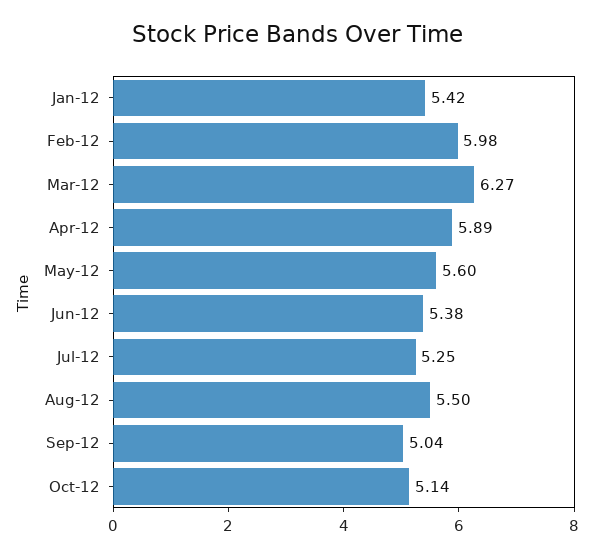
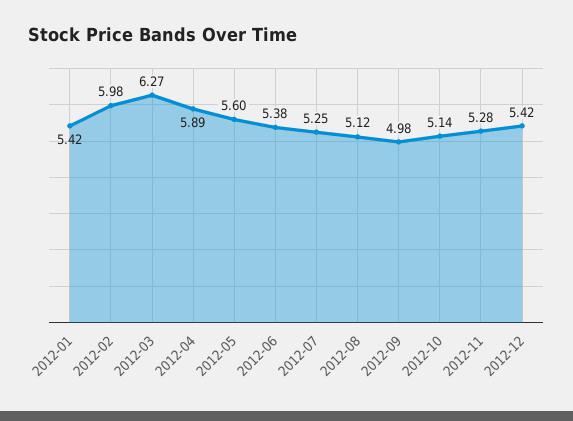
Aug-12: 5.5 -> 5.12
Sep-12: 5.04 -> 4.98
2012-11: none -> 5.28
2012-12: none -> 5.42

